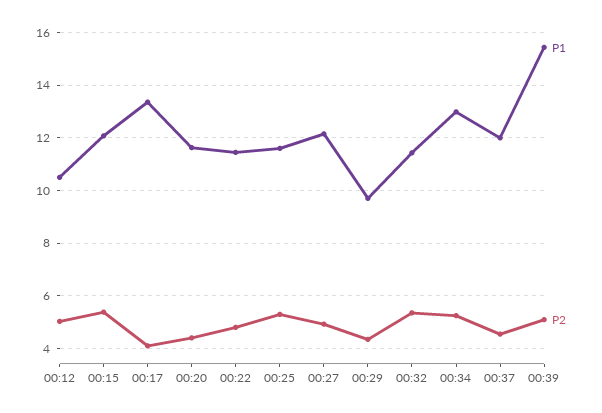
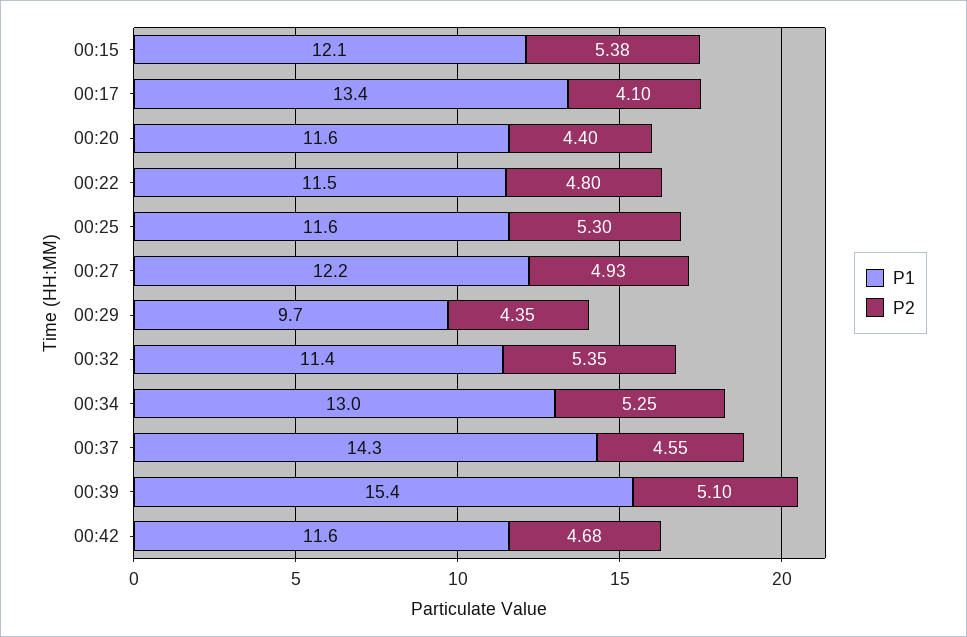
P1, 00:12: 10.5 -> none
P2, 00:12: 5 -> none
P1, 00:37: 12 -> 14.3
P1, 00:42: none -> 11.6
P2, 00:42: none -> 4.68

